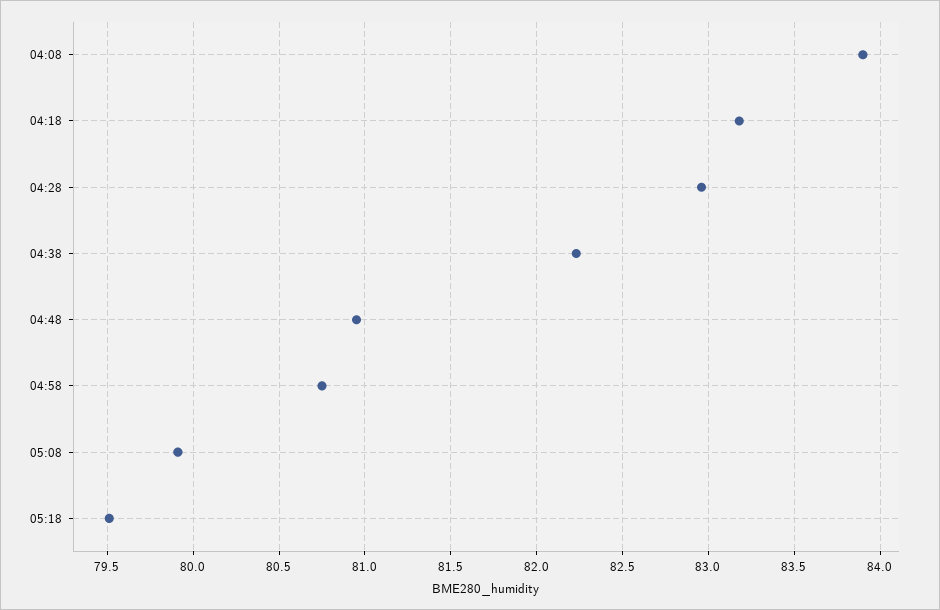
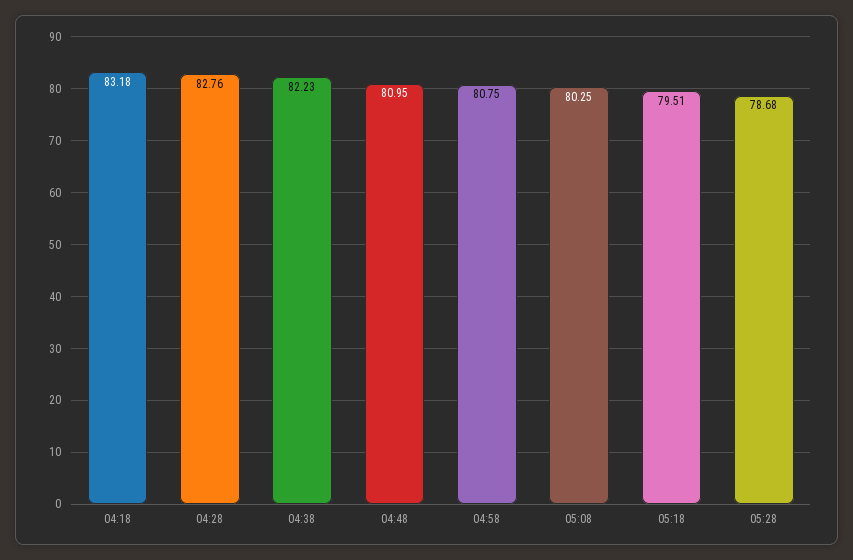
04:08: 83.9 -> none
04:28: 82.95 -> 82.76
05:08: 79.9 -> 80.25
05:28: none -> 78.68

